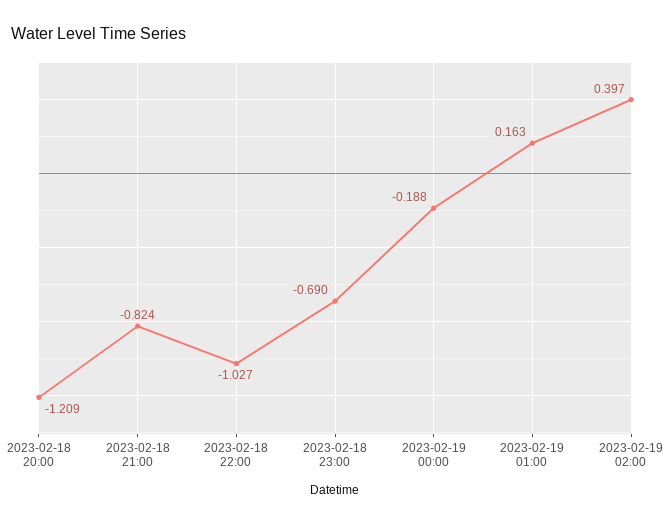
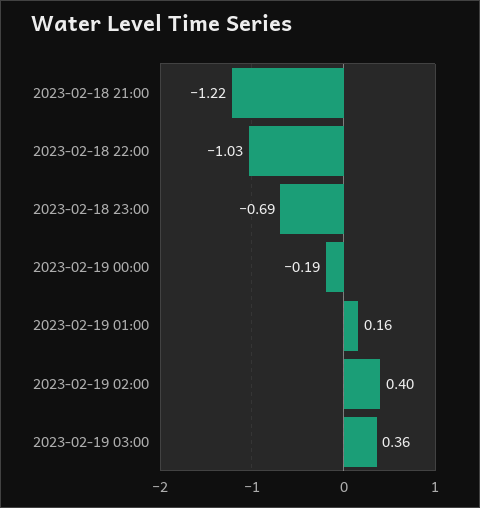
2023-02-18 20:00: -1.209 -> none
2023-02-18 21:00: -0.824 -> -1.22
2023-02-19 03:00: none -> 0.36

